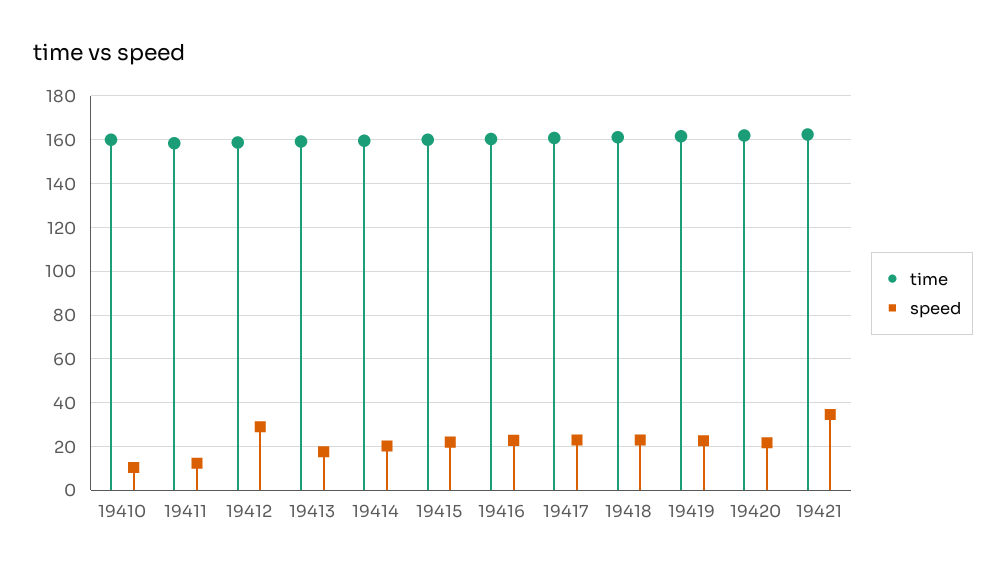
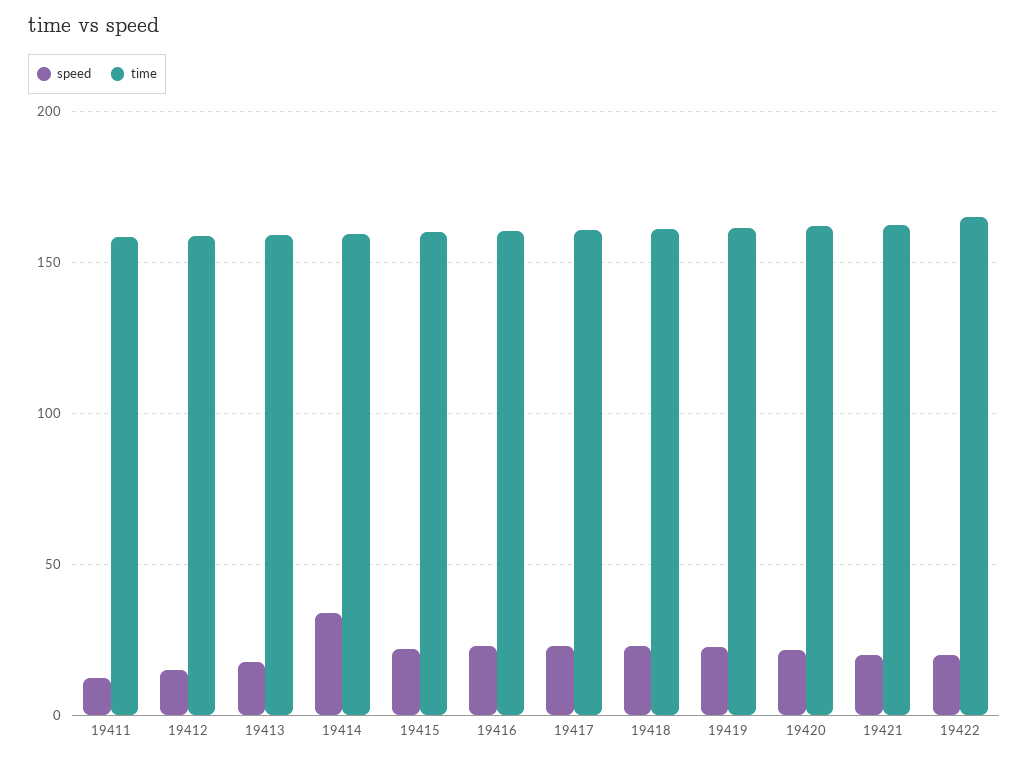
time, 19410: 160 -> none
speed, 19410: 10 -> none
speed, 19412: 30 -> 15
speed, 19414: 20 -> 35
speed, 19421: 35 -> 20
speed, 19422: none -> 20
time, 19422: none -> 165

